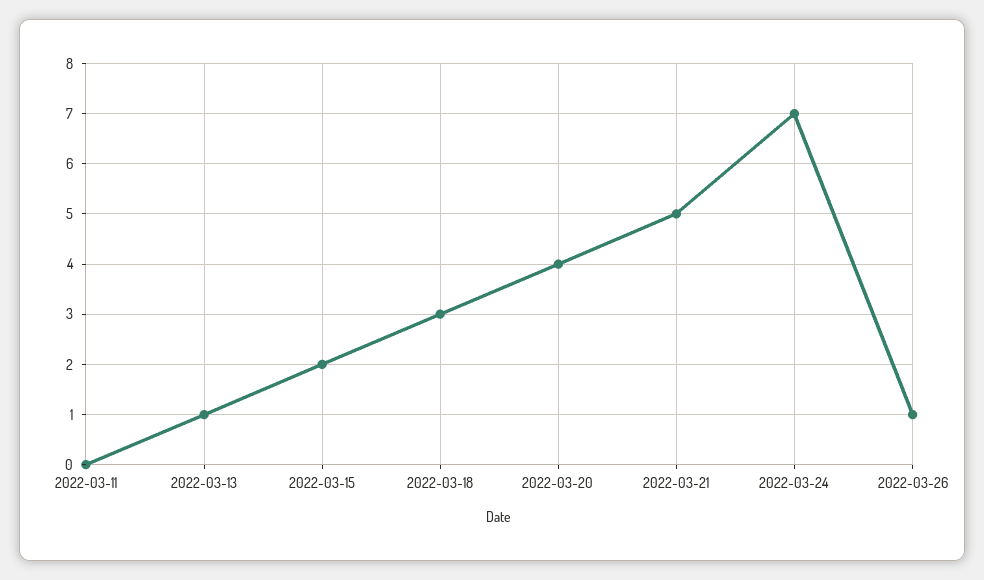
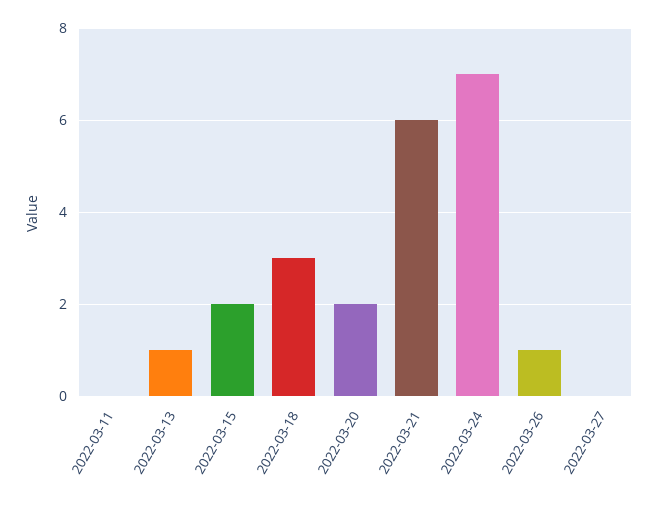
2022-03-20: 4 -> 2
2022-03-21: 5 -> 6
2022-03-27: none -> 0

